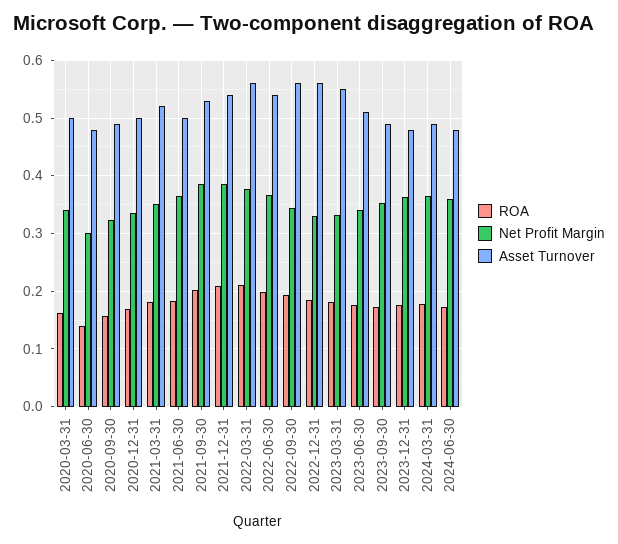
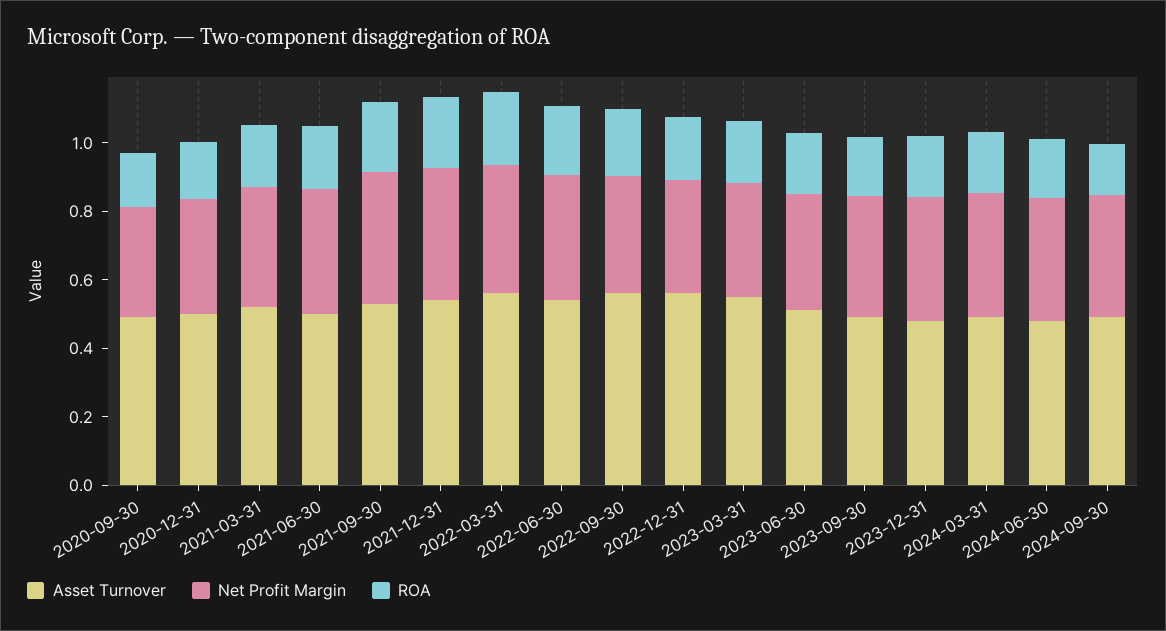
ROA, 2020-03-31: 0.16 -> none
Net Profit Margin, 2020-03-31: 0.34 -> none
Asset Turnover, 2020-03-31: 0.5 -> none
ROA, 2020-06-30: 0.14 -> none
Net Profit Margin, 2020-06-30: 0.3 -> none
Asset Turnover, 2020-06-30: 0.48 -> none
Asset Turnover, 2024-09-30: none -> 0.5
Net Profit Margin, 2024-09-30: none -> 0.35
ROA, 2024-09-30: none -> 0.15

